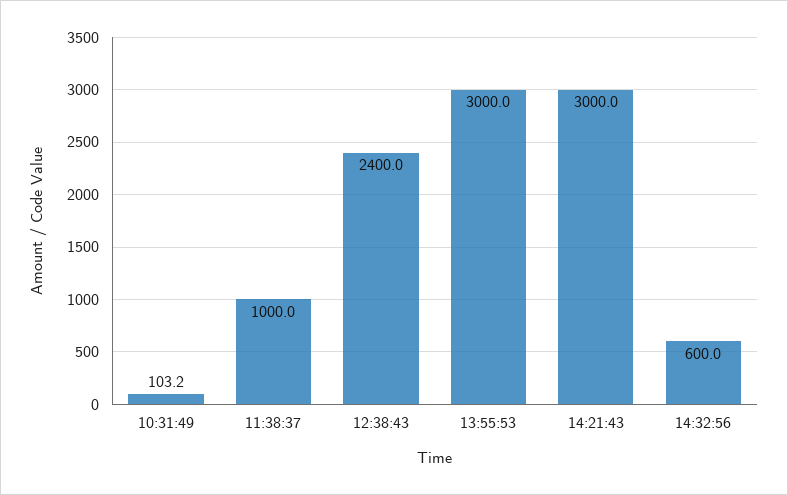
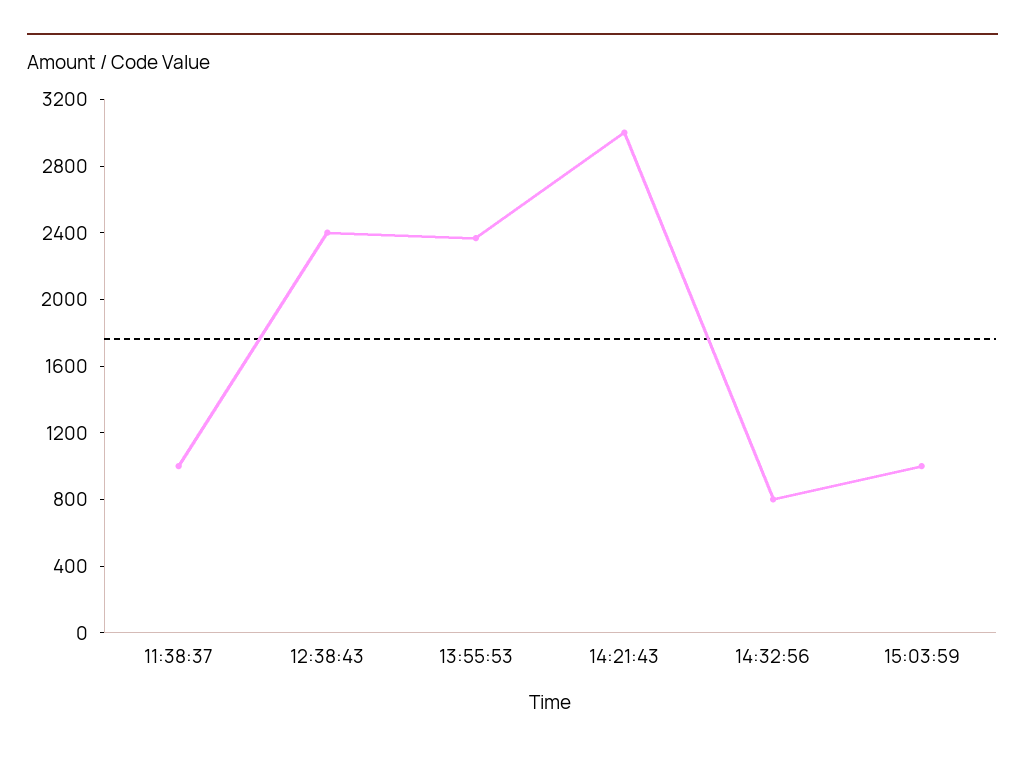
10:31:49: 103.2 -> none
13:55:53: 3000 -> 2400
14:32:56: 600 -> 800
15:03:59: none -> 1000

